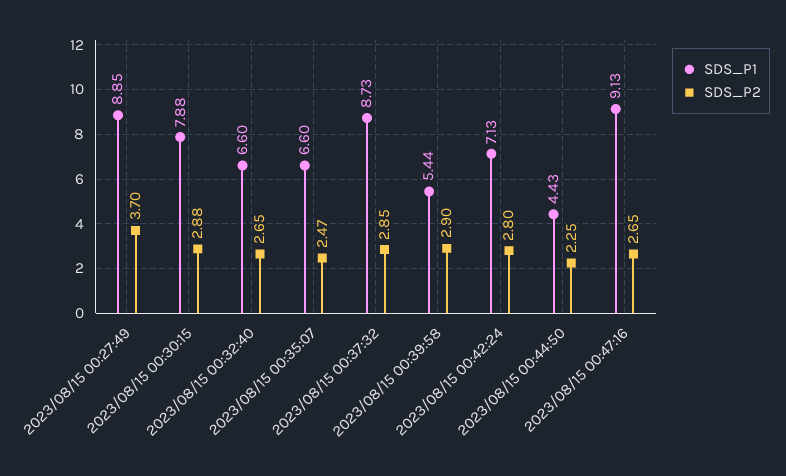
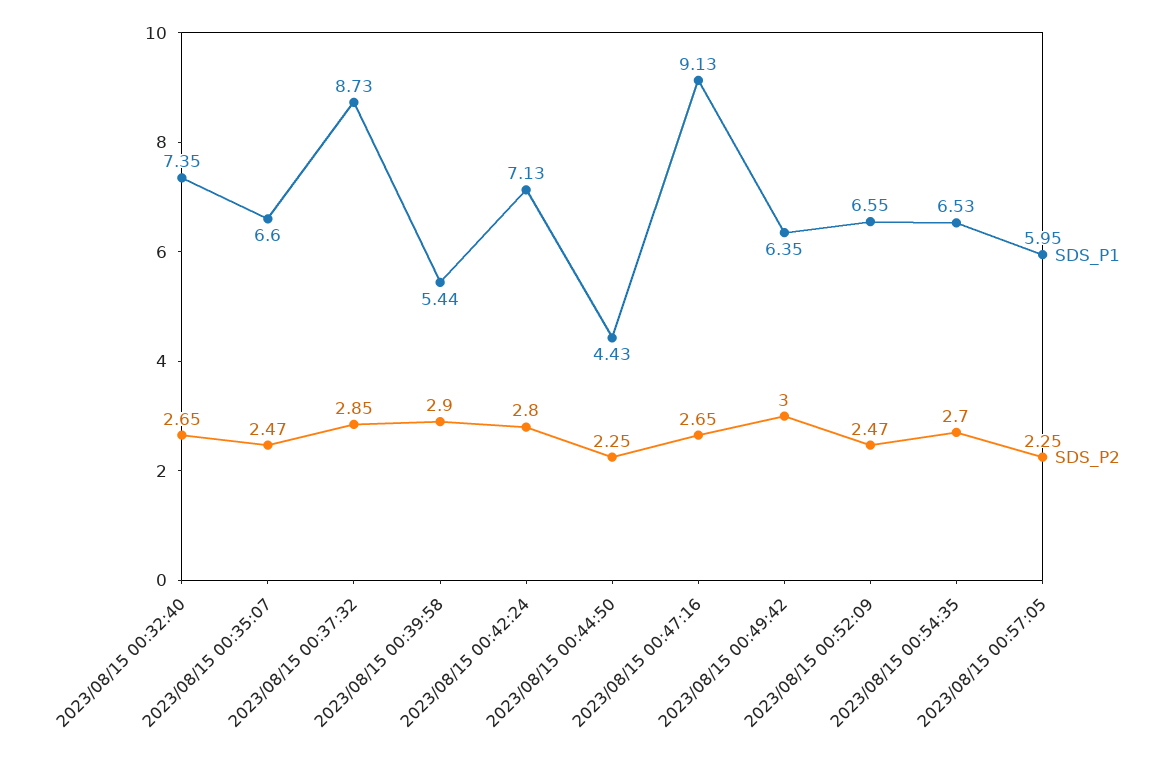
SDS_P1, 2023/08/15 00:27:49: 8.85 -> none
SDS_P2, 2023/08/15 00:27:49: 3.7 -> none
SDS_P1, 2023/08/15 00:30:15: 7.88 -> none
SDS_P2, 2023/08/15 00:30:15: 2.88 -> none
SDS_P1, 2023/08/15 00:32:40: 6.6 -> 7.35
SDS_P1, 2023/08/15 00:49:42: none -> 6.35
SDS_P2, 2023/08/15 00:49:42: none -> 3
SDS_P1, 2023/08/15 00:52:09: none -> 6.55
SDS_P2, 2023/08/15 00:52:09: none -> 2.47
SDS_P1, 2023/08/15 00:54:35: none -> 6.53
SDS_P2, 2023/08/15 00:54:35: none -> 2.7
SDS_P1, 2023/08/15 00:57:05: none -> 5.95
SDS_P2, 2023/08/15 00:57:05: none -> 2.25

